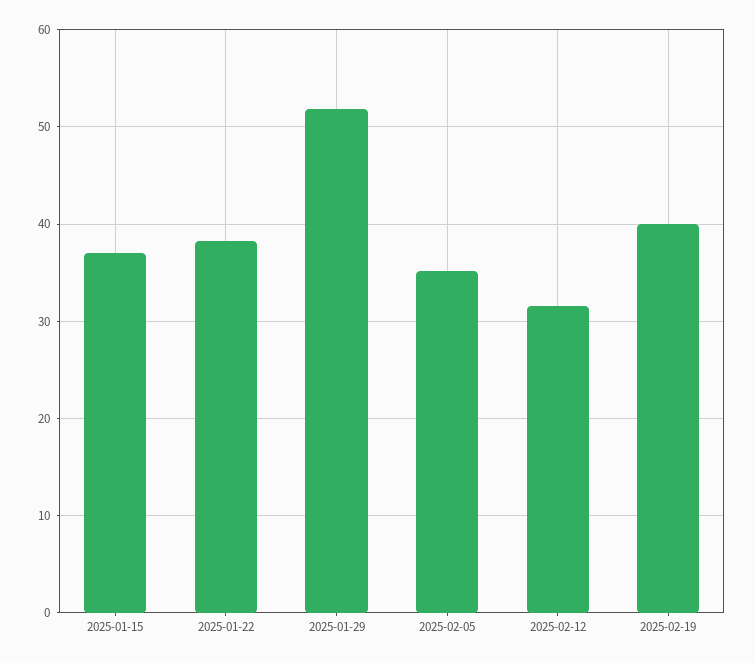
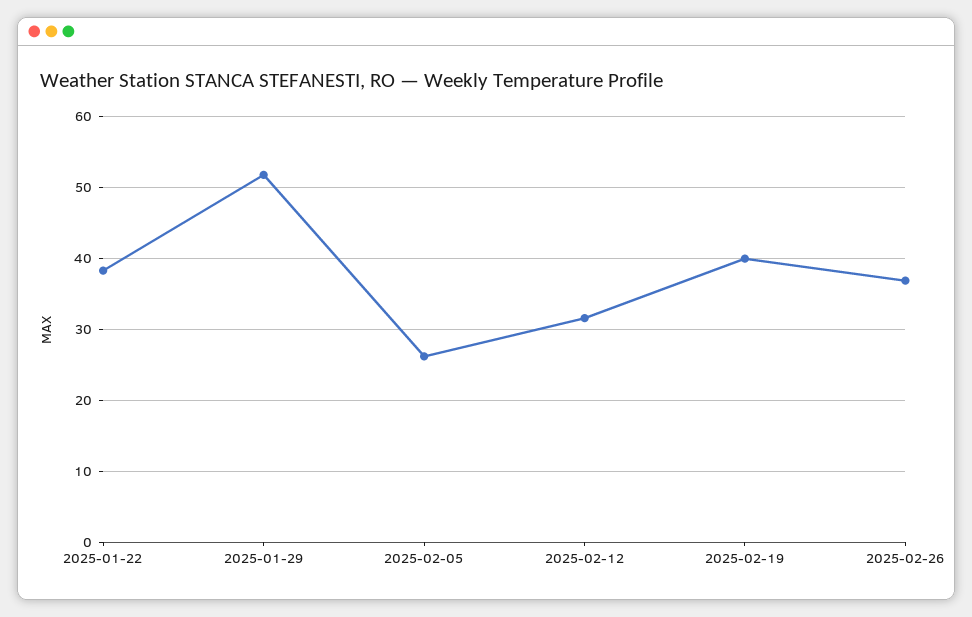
2025-01-15: 37 -> none
2025-02-05: 35 -> 26
2025-02-26: none -> 37

